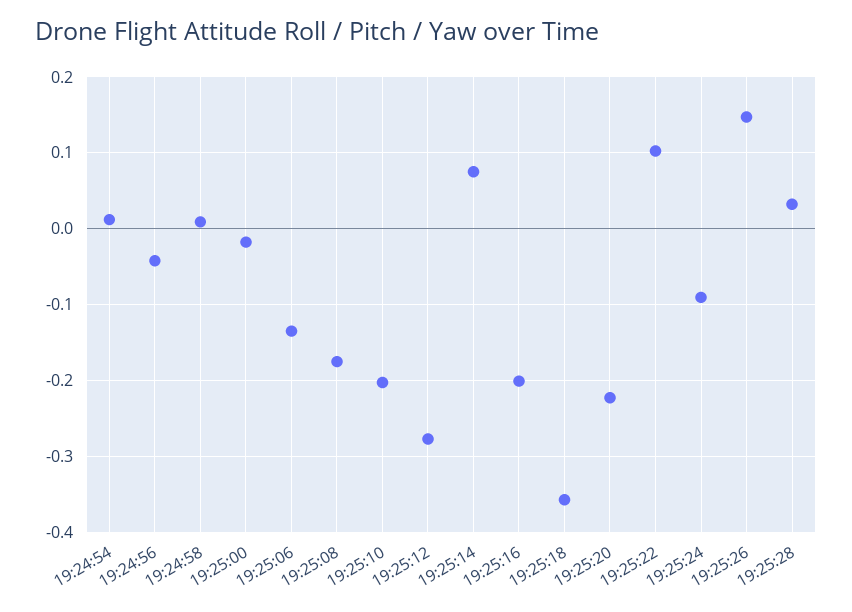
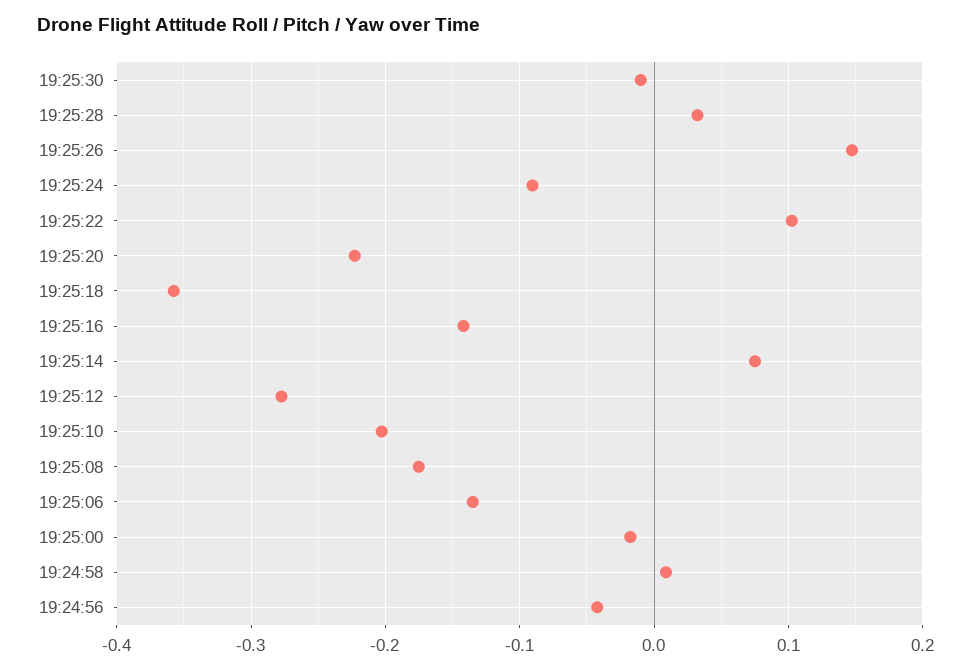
19:24:54: 0.01 -> none
19:25:16: -0.2 -> -0.14
19:25:30: none -> -0.01

